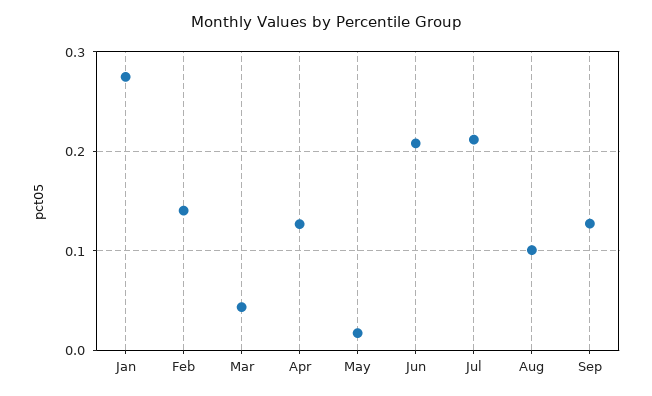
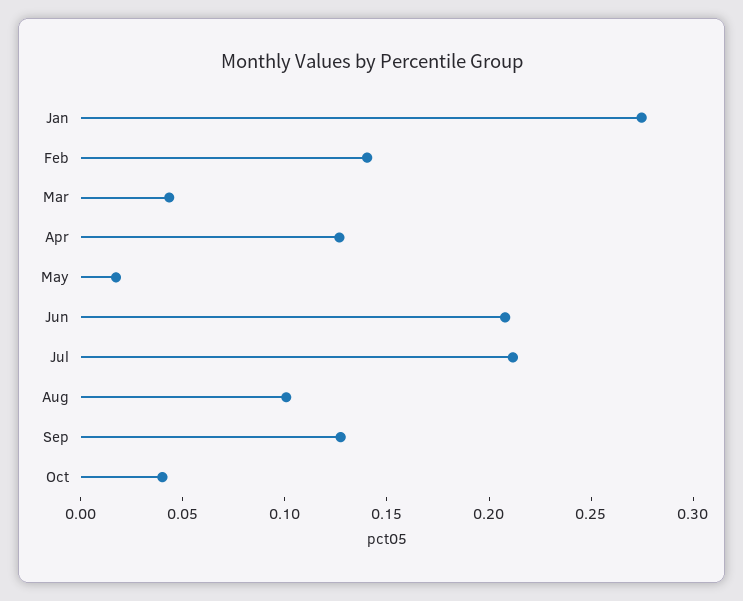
Oct: none -> 0.04

